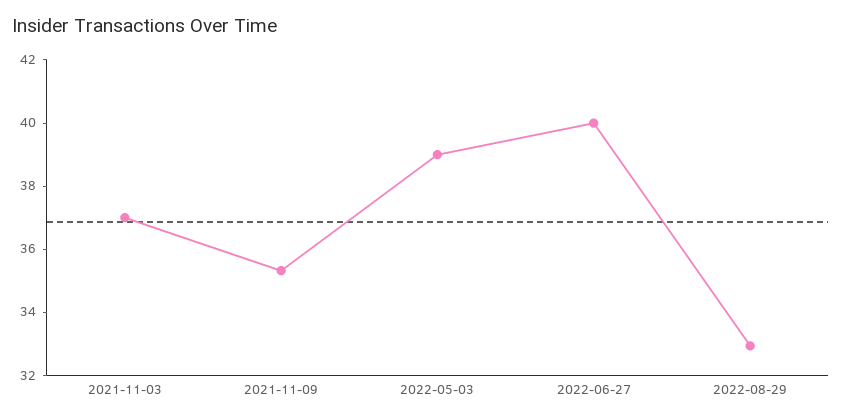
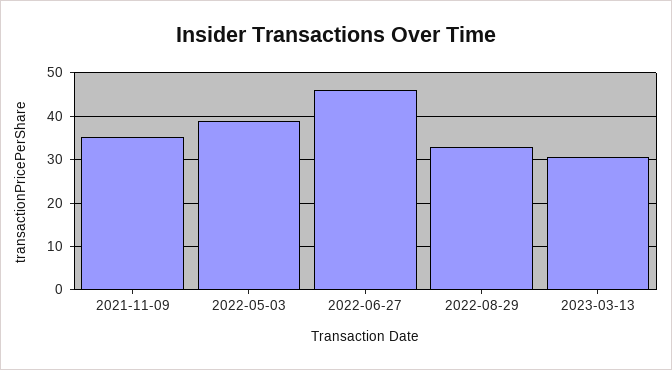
2021-11-03: 37 -> none
2022-06-27: 40 -> 46
2023-03-13: none -> 30

